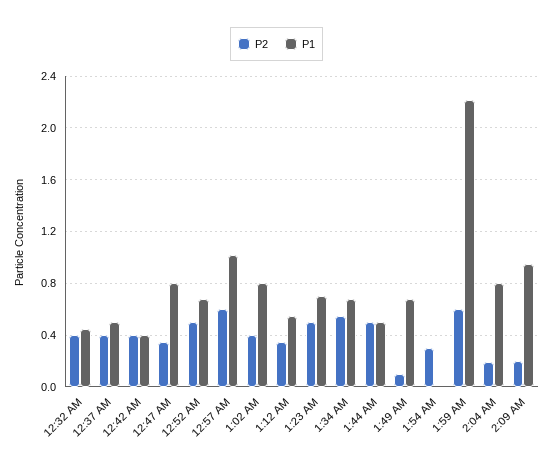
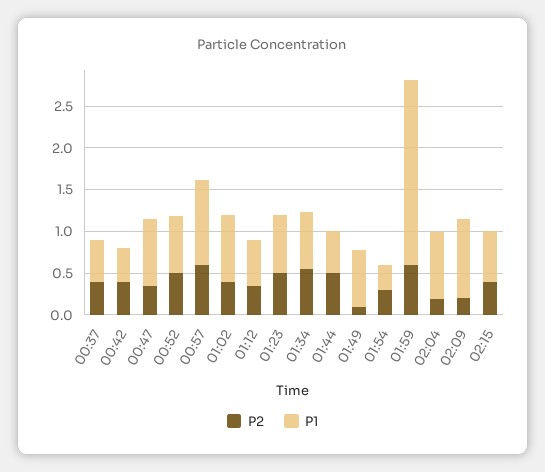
P2, 12:32 AM: 0.4 -> none
P1, 12:32 AM: 0.45 -> none
P1, 1:54 AM: 0 -> 0.3
P2, 02:15: none -> 0.4
P1, 02:15: none -> 0.6

